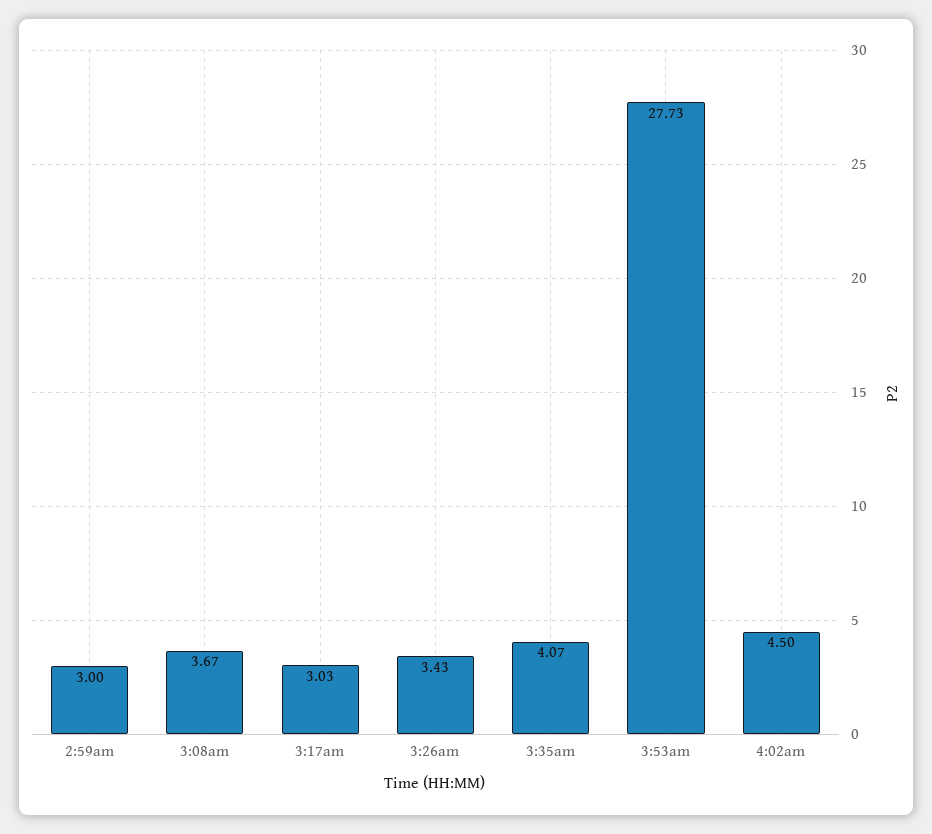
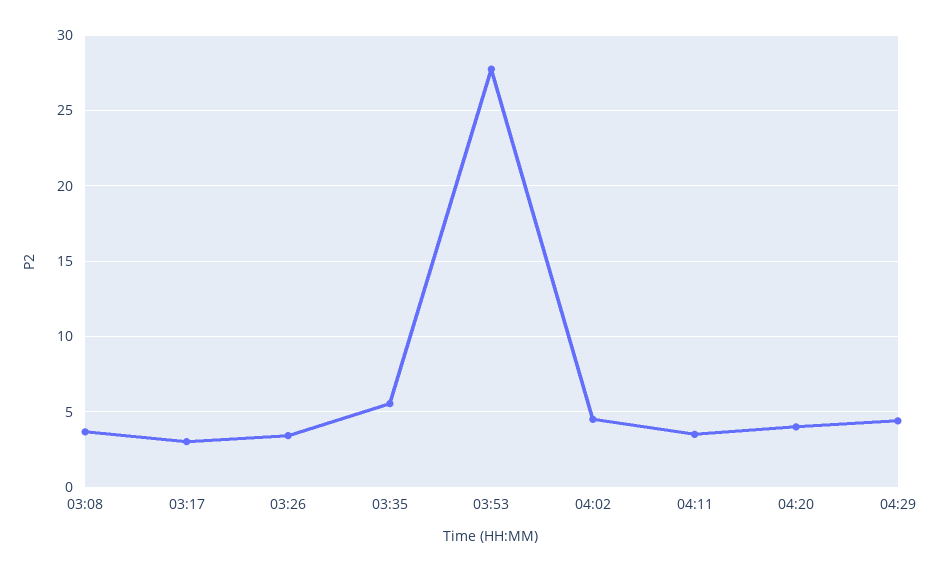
2:59am: 3 -> none
3:35am: 4.07 -> 5.5
04:11: none -> 3.5
04:20: none -> 4
04:29: none -> 4.5

